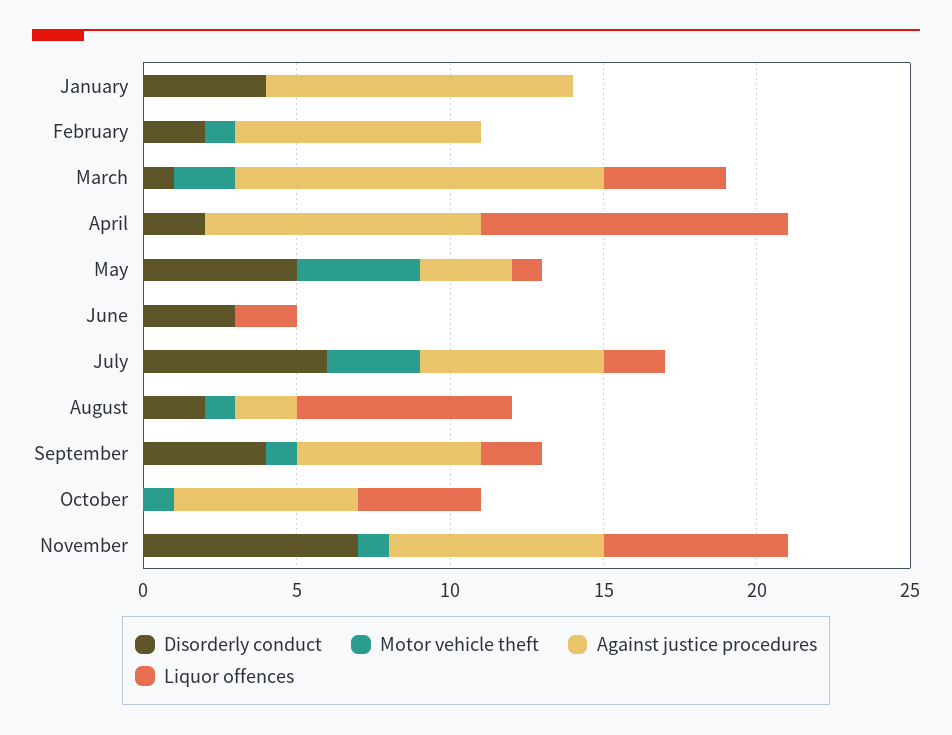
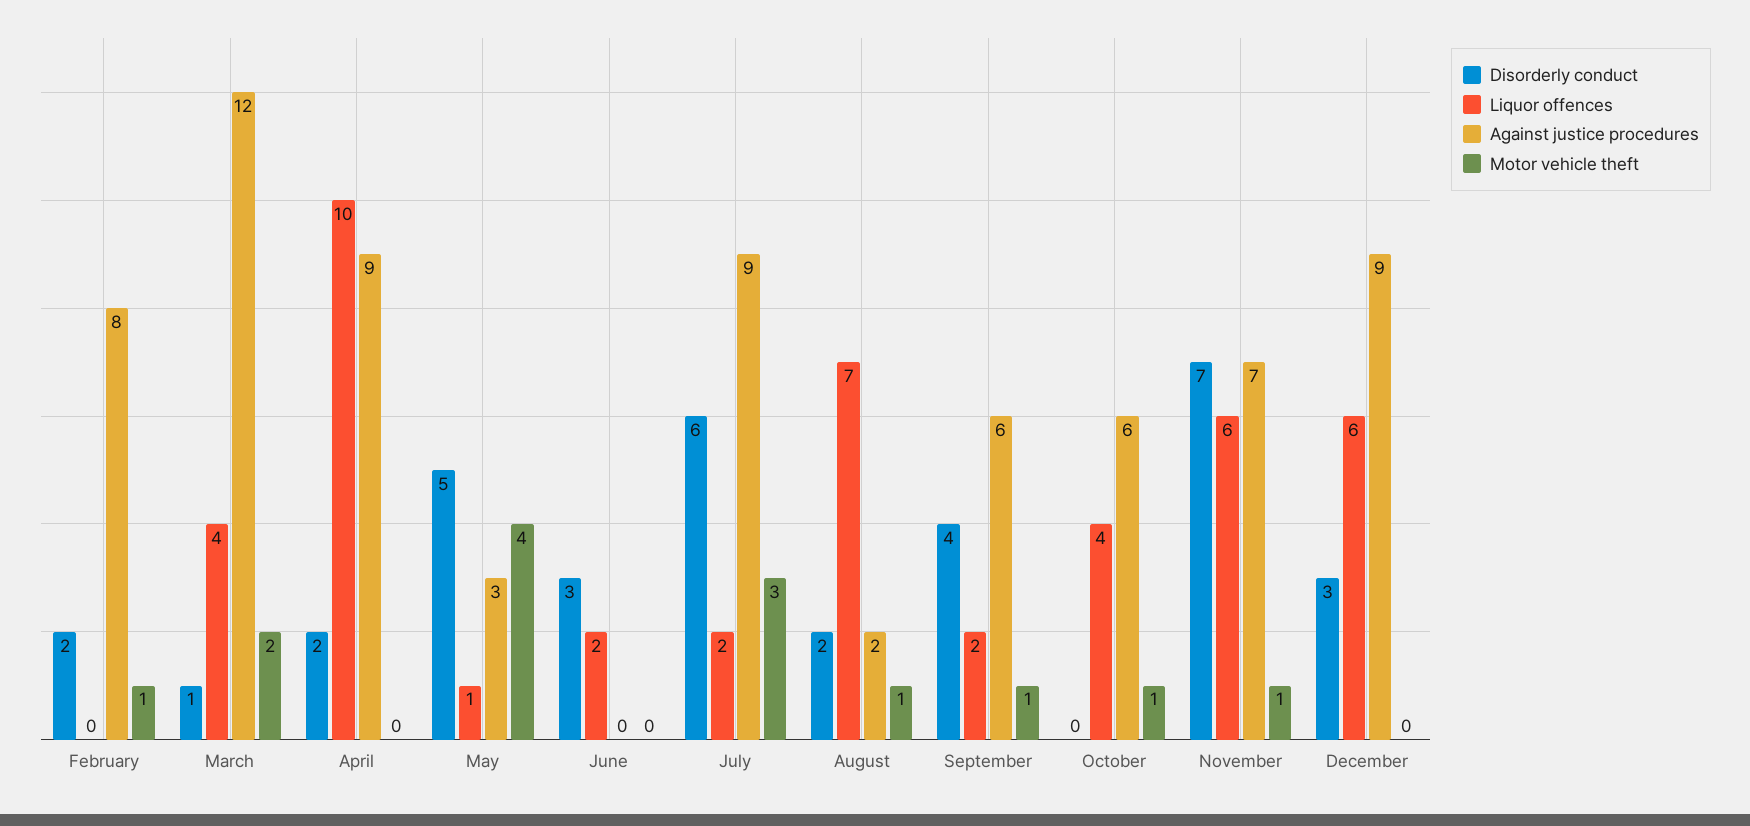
Disorderly conduct, January: 4 -> none
Motor vehicle theft, January: 0 -> none
Against justice procedures, January: 10 -> none
Liquor offences, January: 0 -> none
Against justice procedures, July: 6 -> 9
Disorderly conduct, December: none -> 3
Liquor offences, December: none -> 6
Against justice procedures, December: none -> 9
Motor vehicle theft, December: none -> 0

